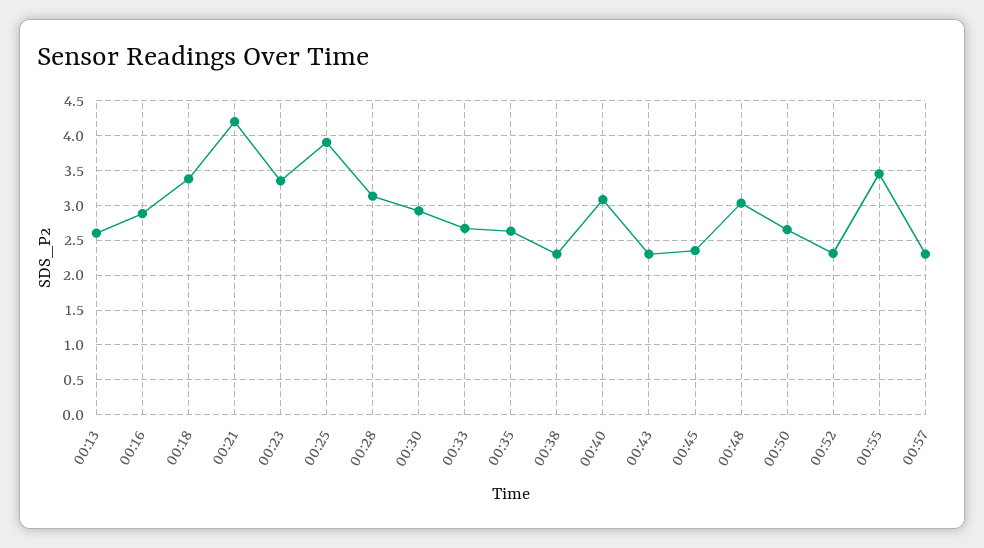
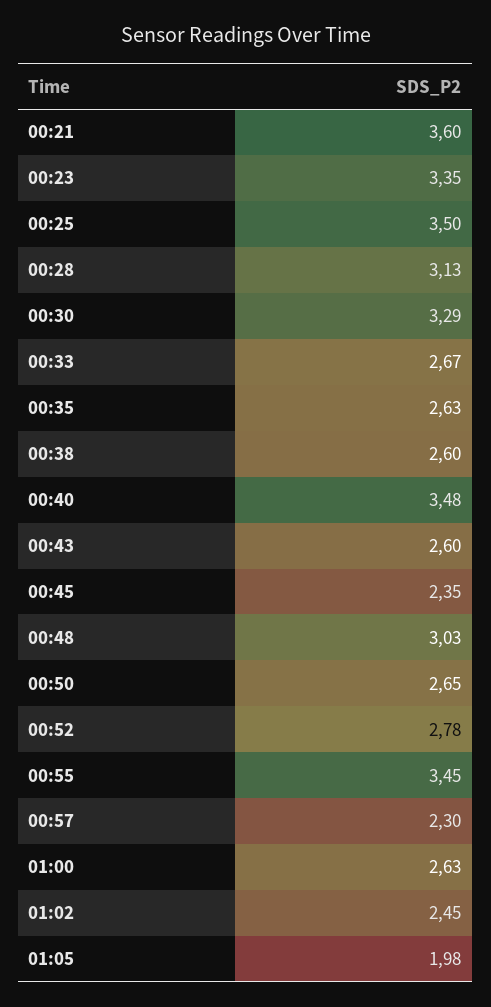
00:13: 2.6 -> none
00:16: 2.9 -> none
00:18: 3.4 -> none
00:21: 4.2 -> 3.6
00:25: 3.9 -> 3.5
00:30: 2.9 -> 3.29
00:38: 2.3 -> 2.6
00:40: 3.1 -> 3.48
00:43: 2.3 -> 2.6
00:52: 2.3 -> 2.78
01:00: none -> 2.63
01:02: none -> 2.45
01:05: none -> 1.98

